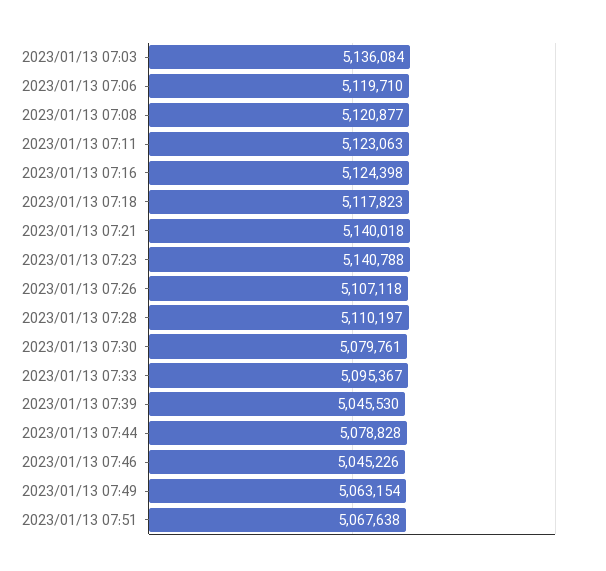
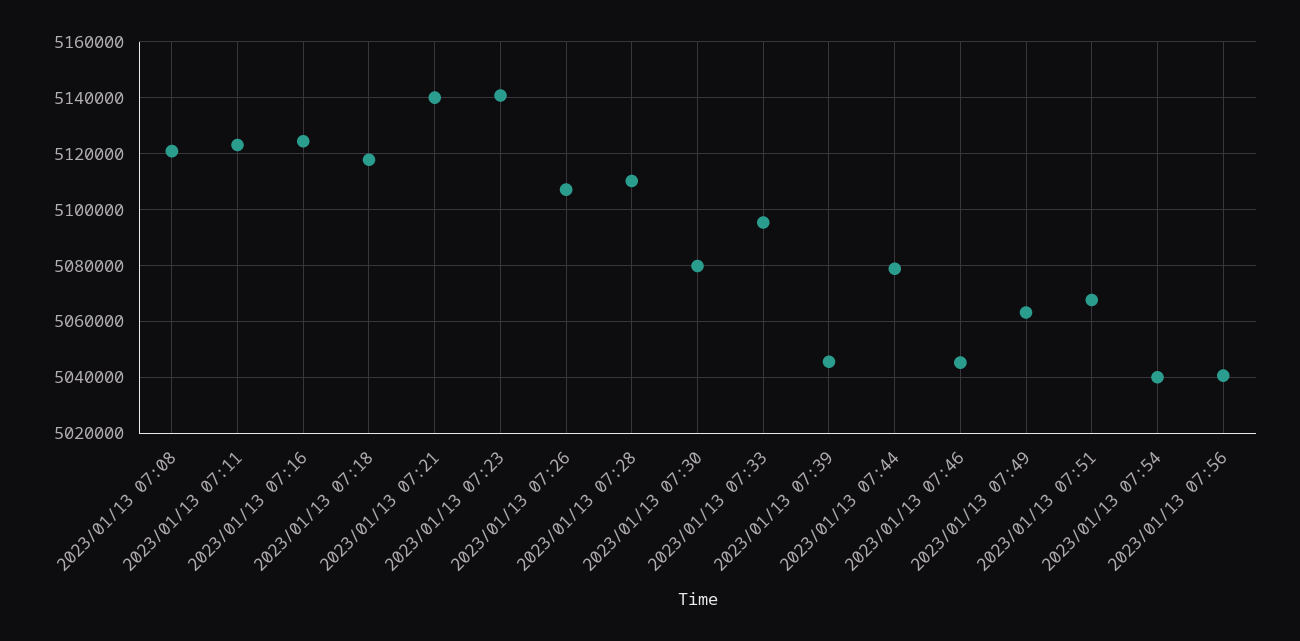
2023/01/13 07:03: 5136084 -> none
2023/01/13 07:06: 5119710 -> none
2023/01/13 07:54: none -> 5040000
2023/01/13 07:56: none -> 5040000

